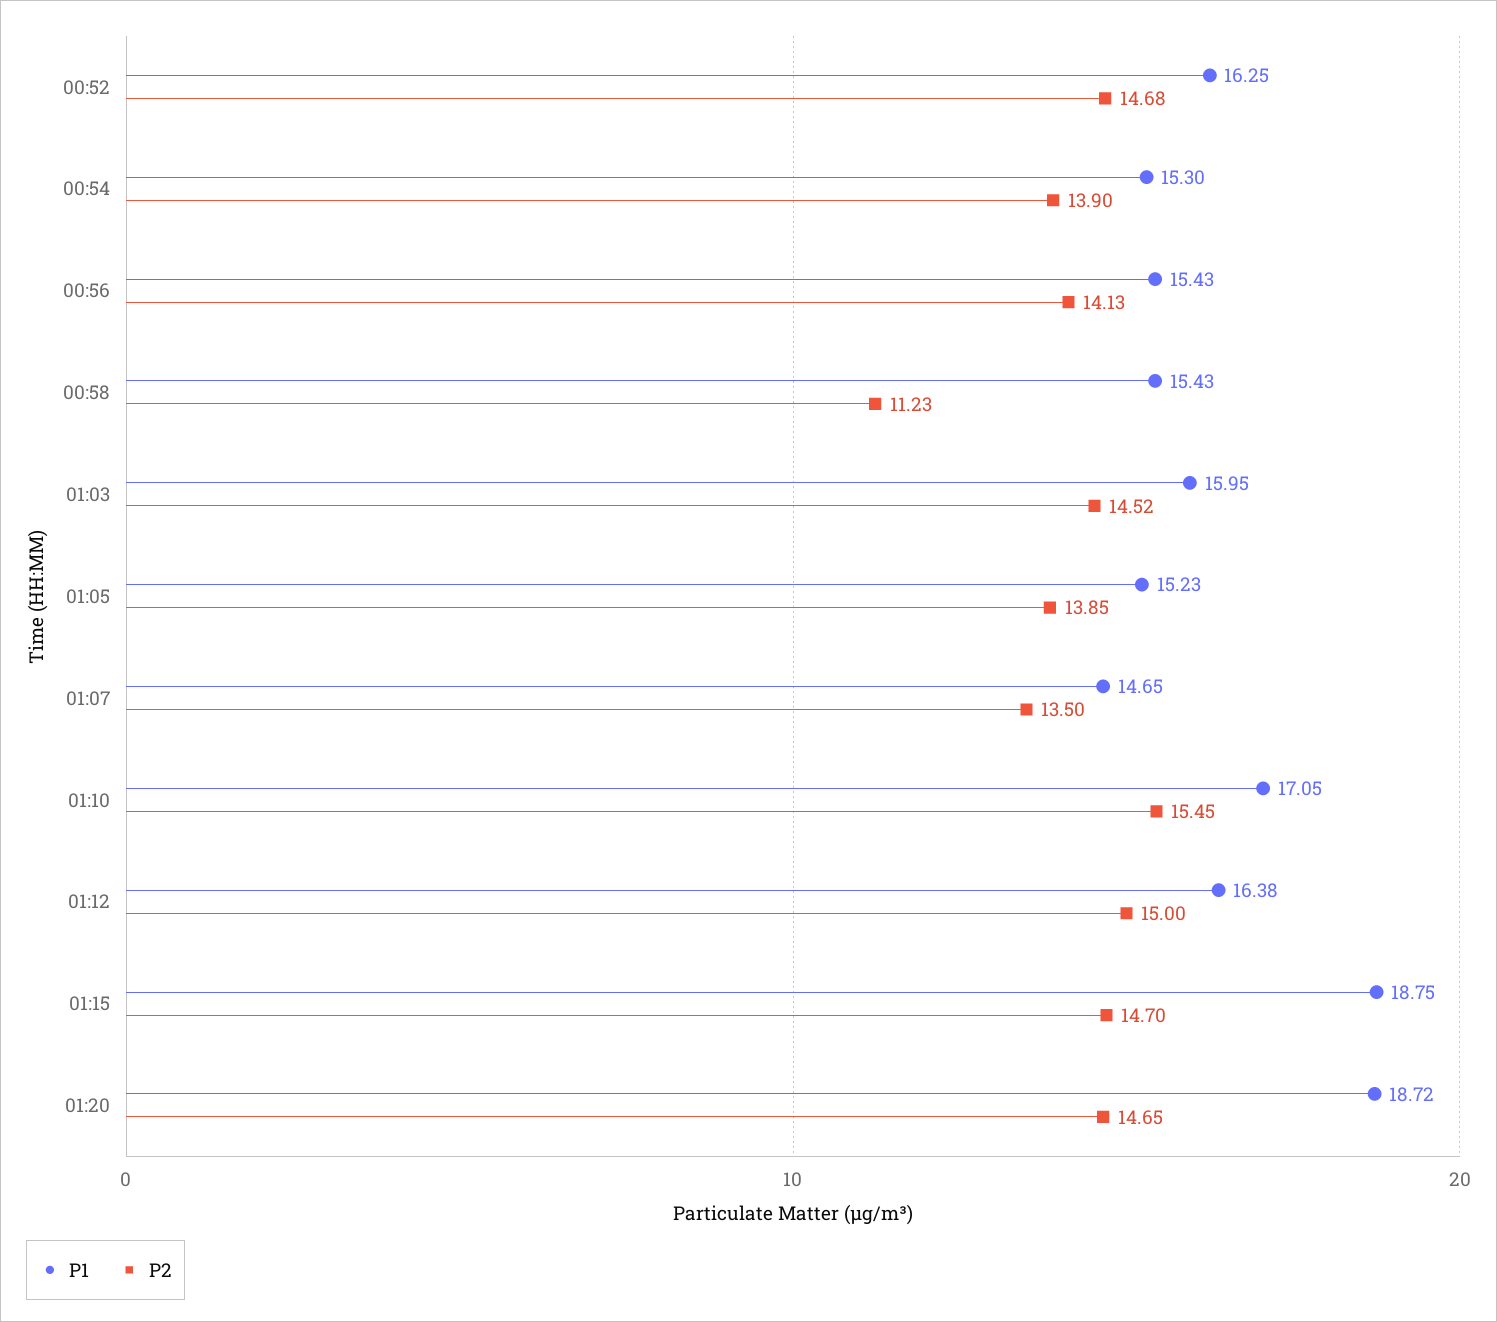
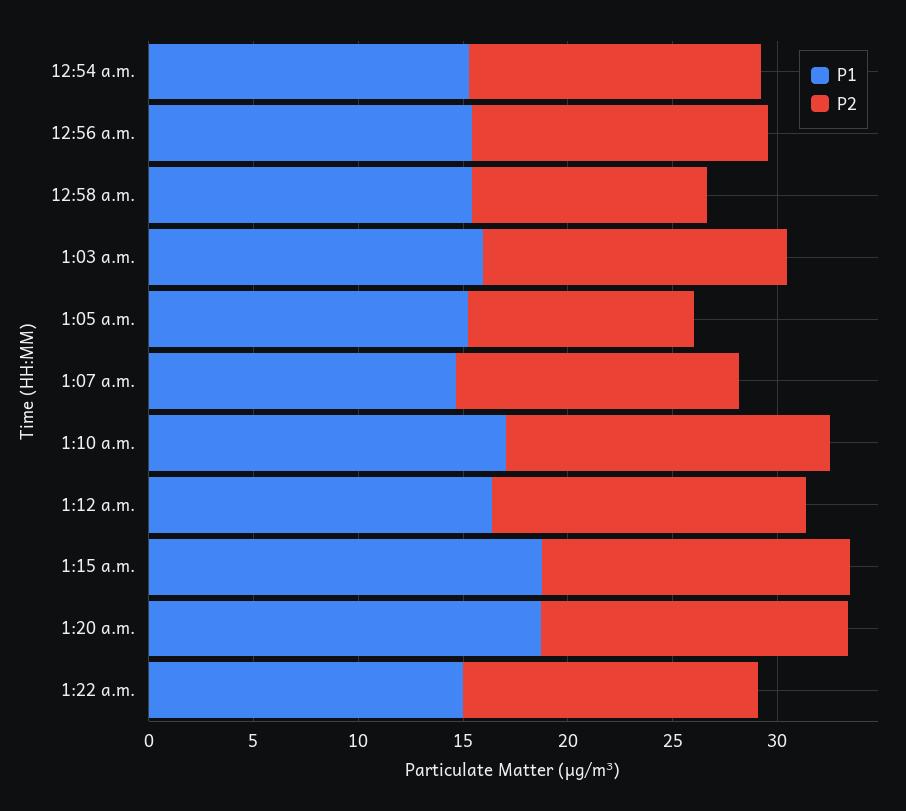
P1, 00:52: 16.25 -> none
P2, 00:52: 14.68 -> none
P2, 01:05: 13.85 -> 11
P1, 1:22 a.m.: none -> 15
P2, 1:22 a.m.: none -> 14

